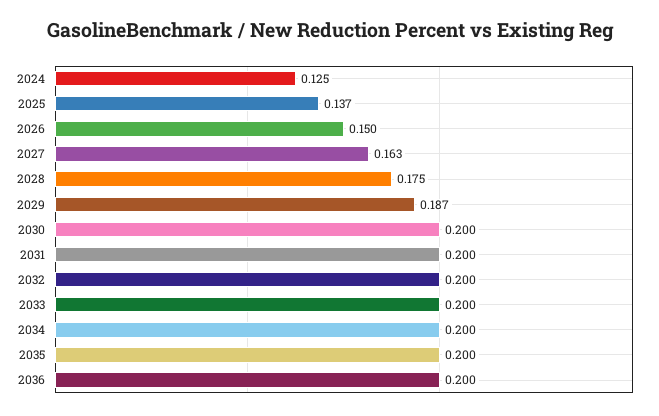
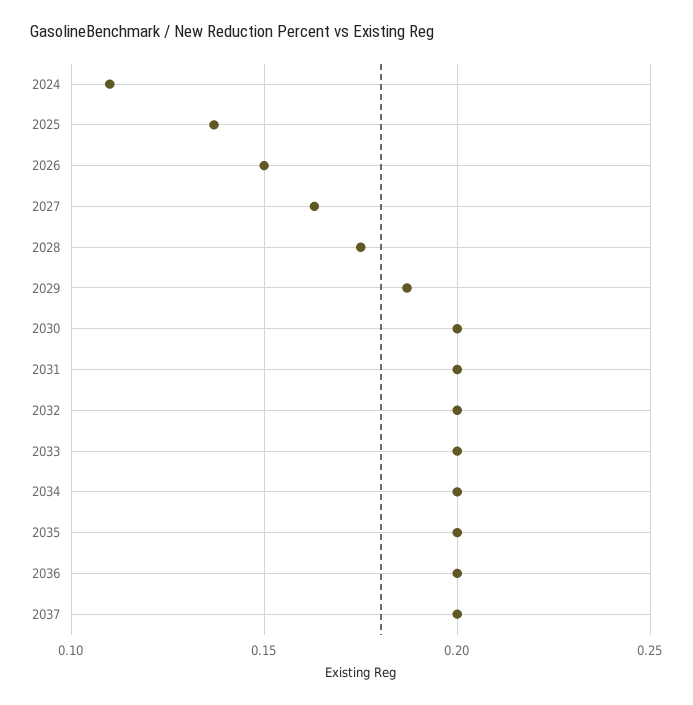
2024: 0.125 -> 0.11
2037: none -> 0.2

